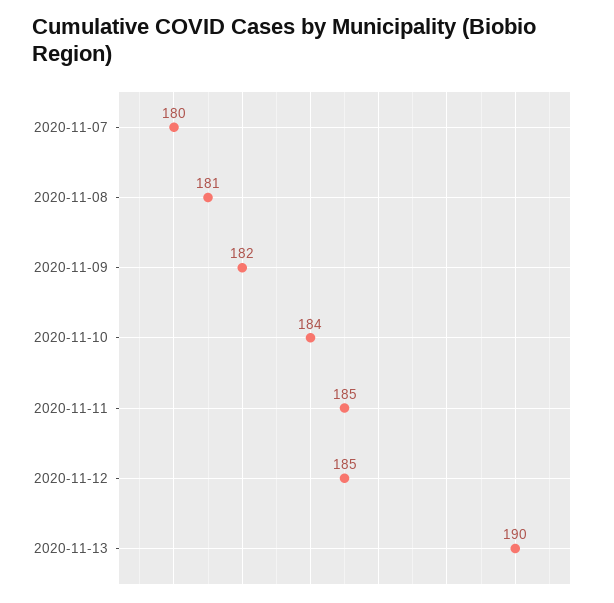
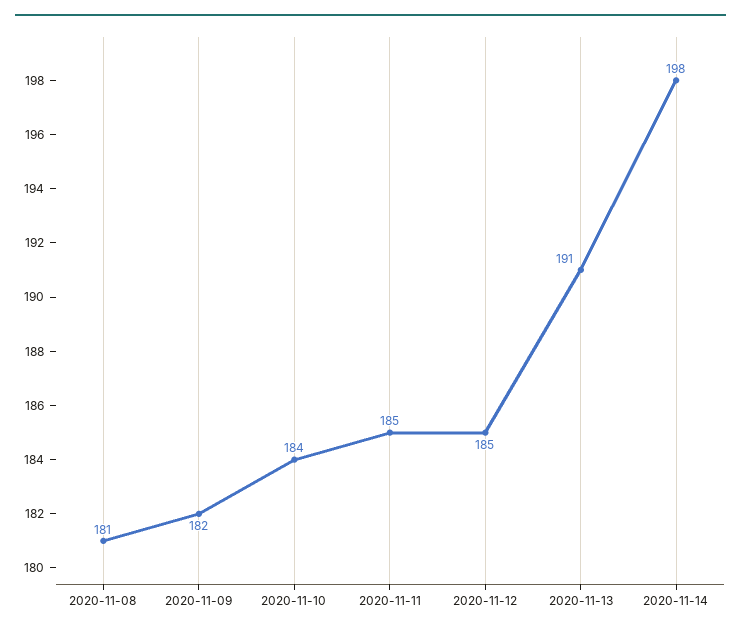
2020-11-07: 180 -> none
2020-11-13: 190 -> 191
2020-11-14: none -> 198

